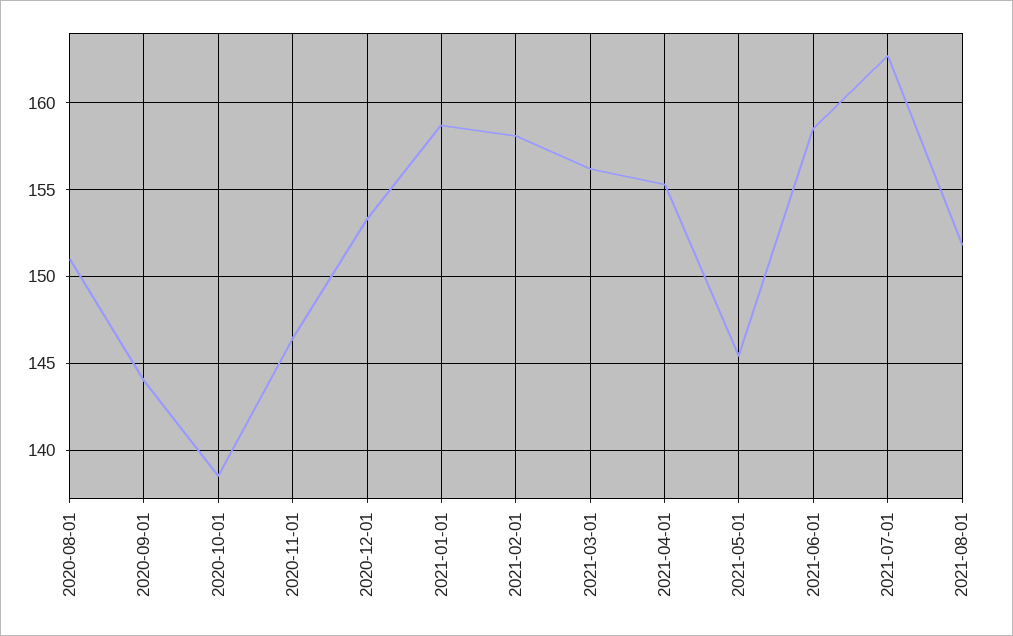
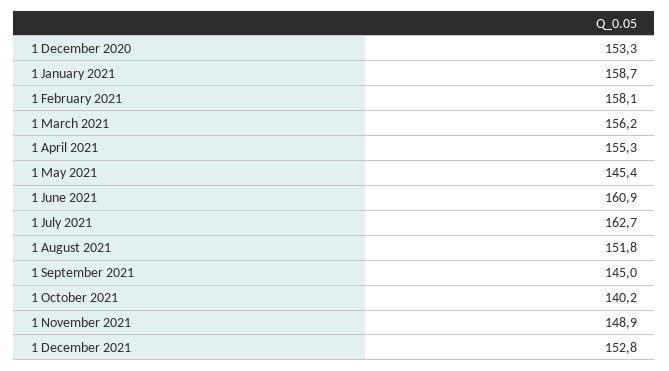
2020-08-01: 151 -> none
2020-09-01: 144 -> none
2020-10-01: 138.5 -> none
2020-11-01: 146.5 -> none
2021-06-01: 158.5 -> 160.9
1 September 2021: none -> 145
1 October 2021: none -> 140.2
1 November 2021: none -> 148.9
1 December 2021: none -> 152.8

